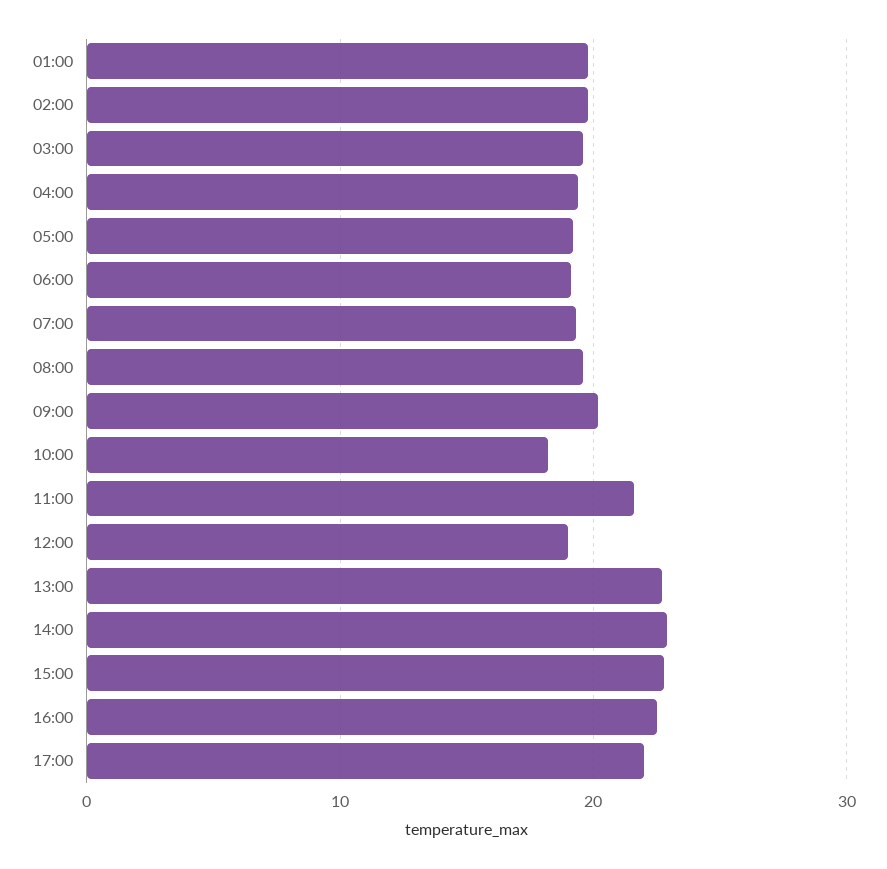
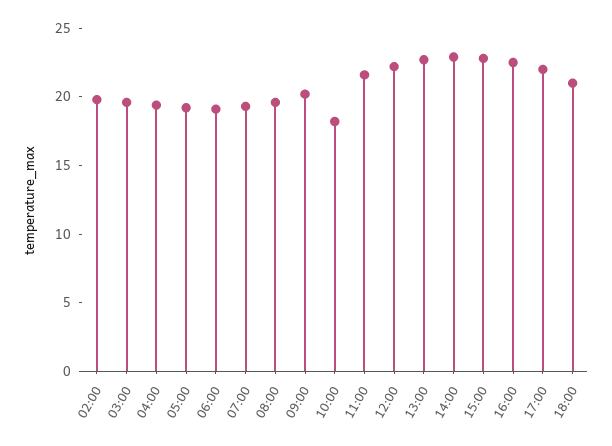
01:00: 20 -> none
12:00: 19 -> 22
18:00: none -> 21

